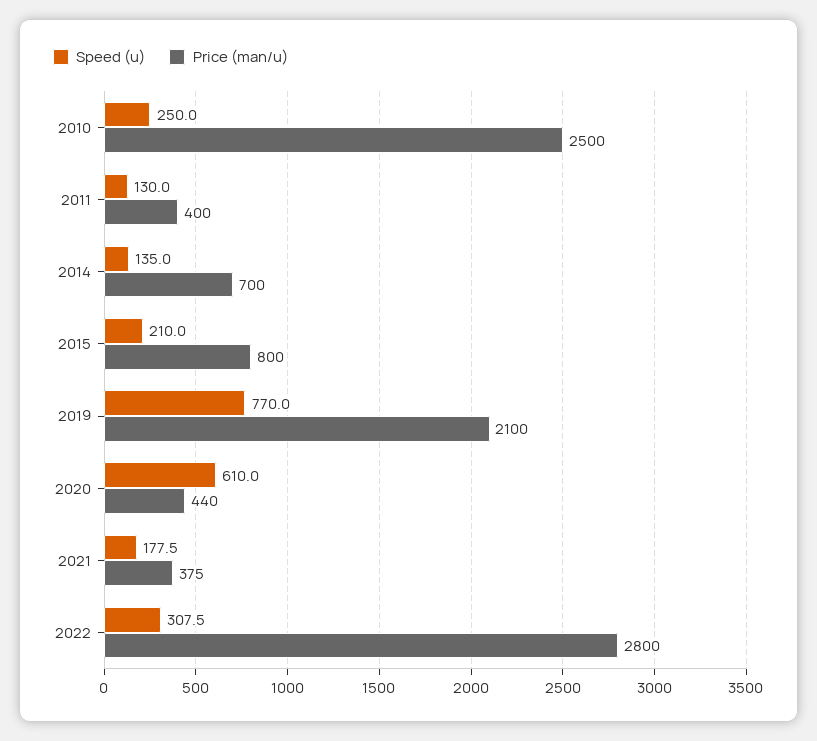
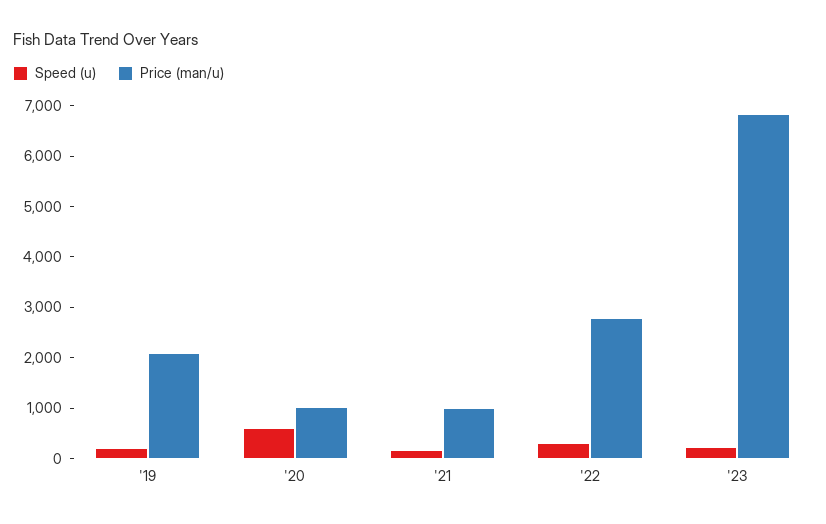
Speed (u), 2010: 250 -> none
Price (man/u), 2010: 2500 -> none
Speed (u), 2011: 130 -> none
Price (man/u), 2011: 400 -> none
Speed (u), 2014: 135 -> none
Price (man/u), 2014: 700 -> none
Speed (u), 2015: 210 -> none
Price (man/u), 2015: 800 -> none
Speed (u), 2019: 770 -> 200
Price (man/u), 2020: 440 -> 1000
Price (man/u), 2021: 375 -> 1000
Speed (u), '23: none -> 200
Price (man/u), '23: none -> 6800

